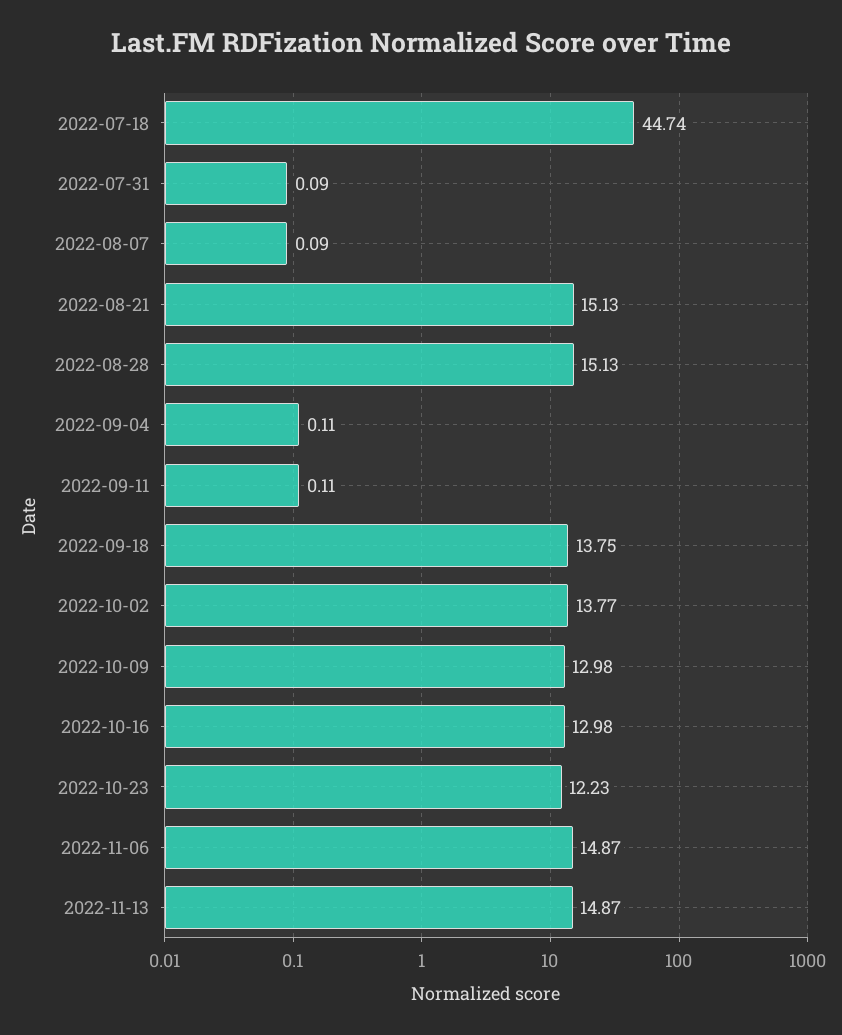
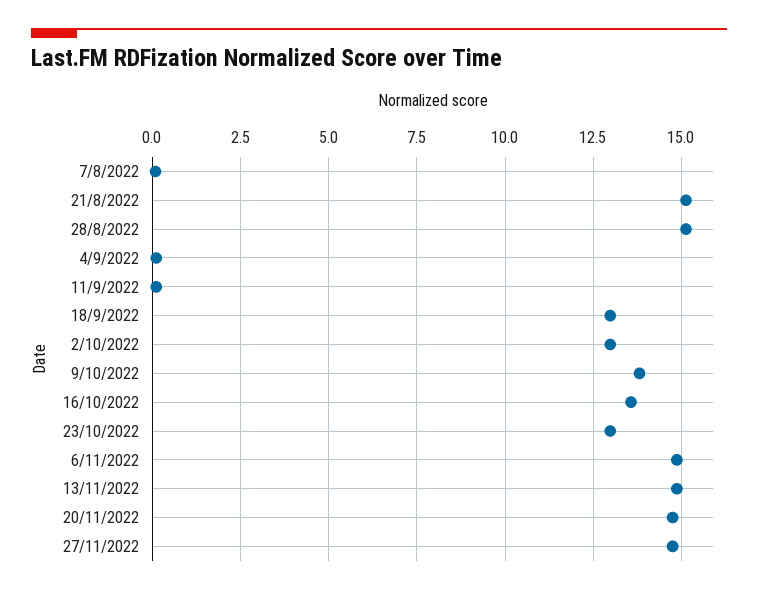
2022-07-18: 44.74 -> none
2022-07-31: 0.09 -> none
2022-09-18: 13.75 -> 13
2022-10-02: 13.77 -> 13
2022-10-09: 12.98 -> 13.75
2022-10-16: 12.98 -> 13.5
2022-10-23: 12.23 -> 13
20/11/2022: none -> 14.75
27/11/2022: none -> 14.75

